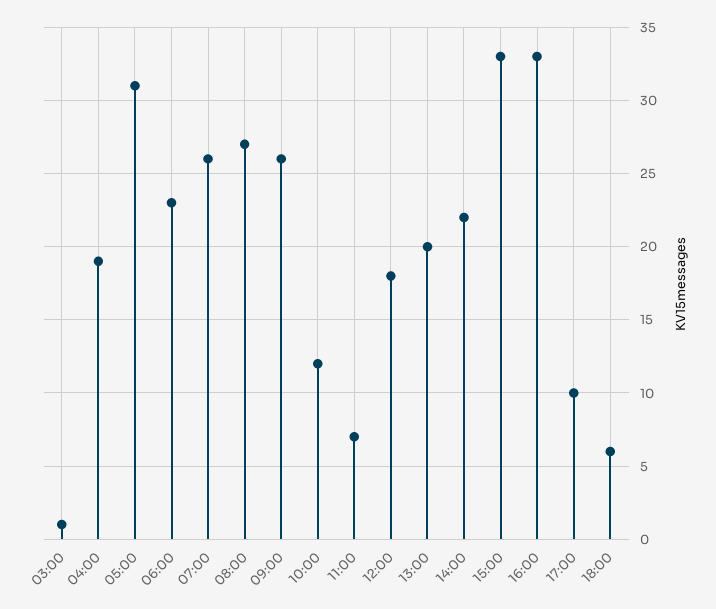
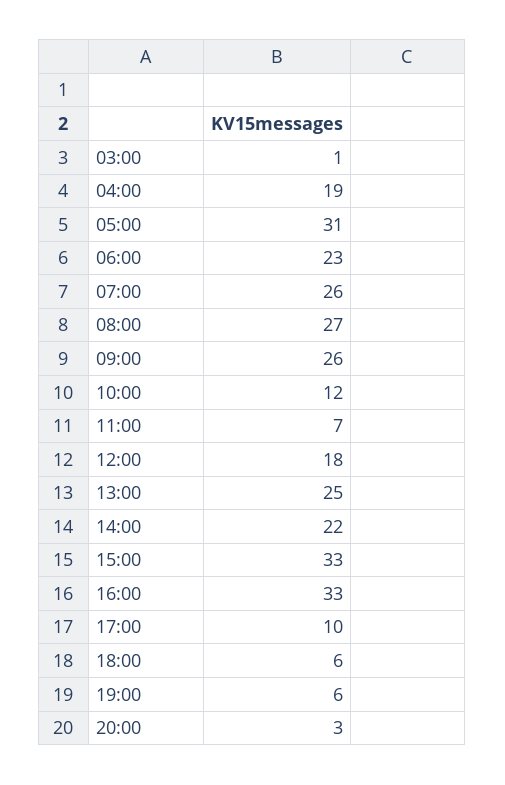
13:00: 20 -> 25
19:00: none -> 6
20:00: none -> 3

